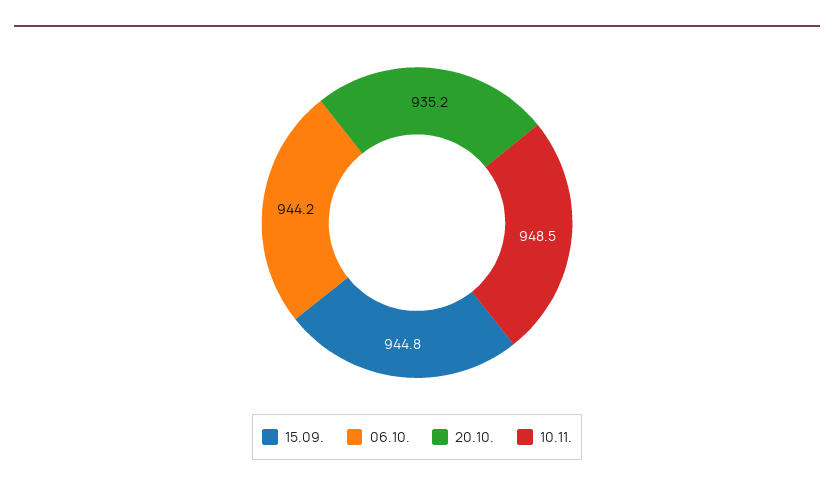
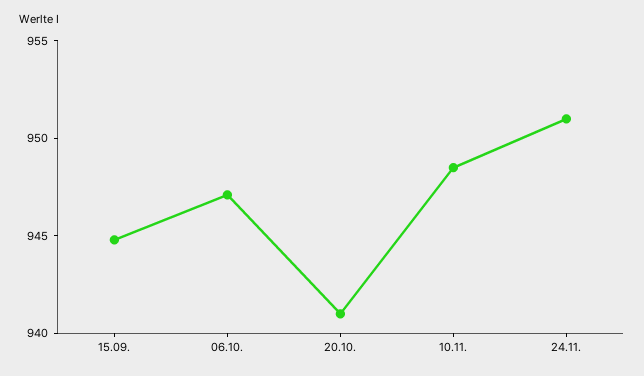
06.10.: 944.2 -> 947
20.10.: 935.2 -> 941
24.11.: none -> 951

